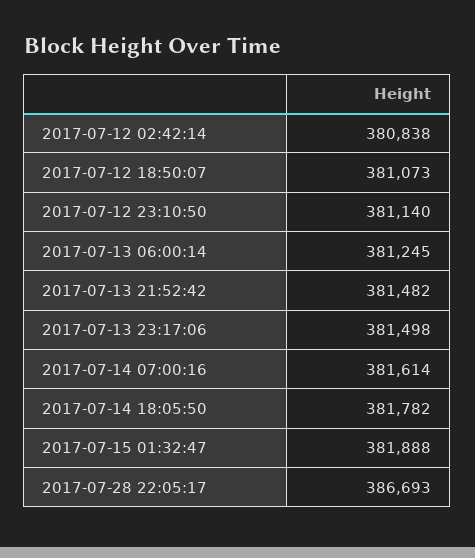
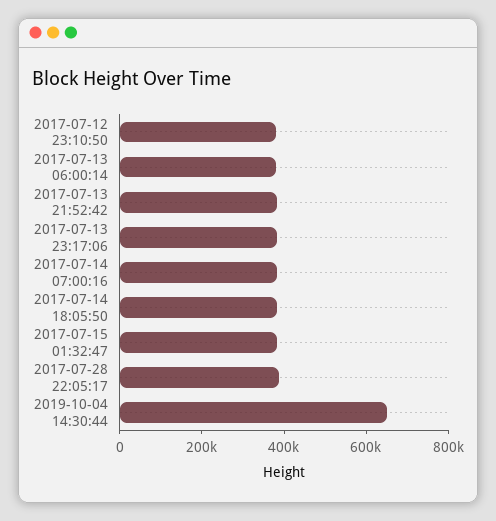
2017-07-12 02:42:14: 380838 -> none
2017-07-12 18:50:07: 381073 -> none
2019-10-04 14:30:44: none -> 650000

